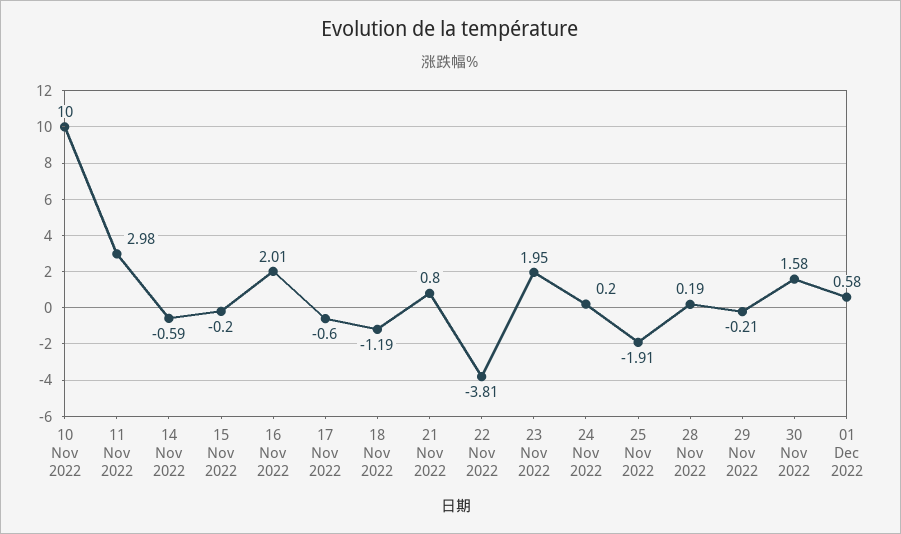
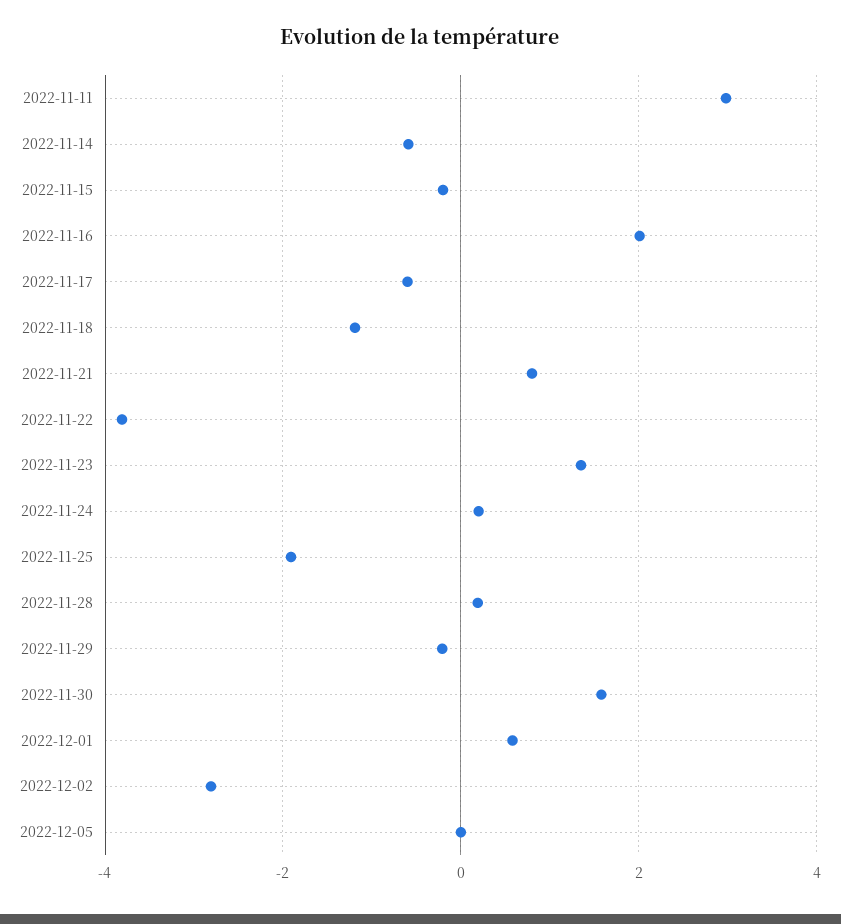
10 Nov 2022: 10 -> none
23 Nov 2022: 1.95 -> 1.4
2022-12-02: none -> -2.8
2022-12-05: none -> 0

